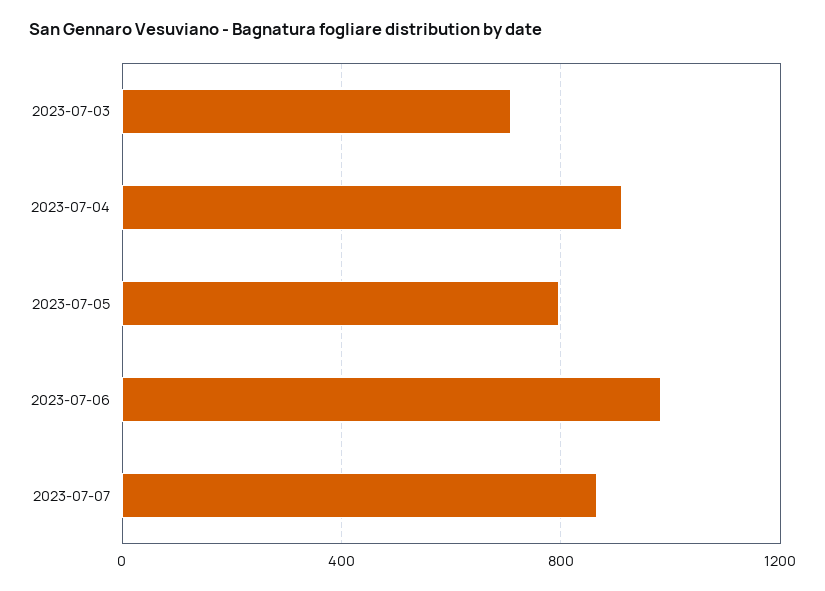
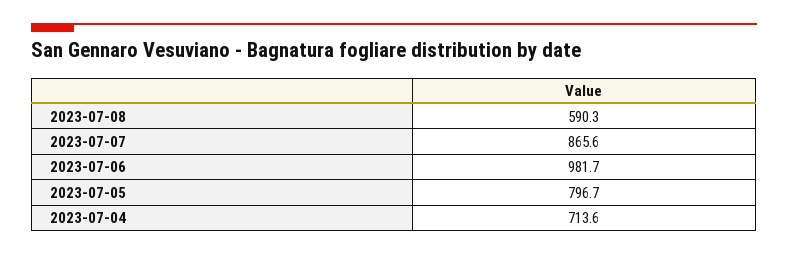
2023-07-03: 700 -> none
2023-07-04: 900 -> 713.6
2023-07-08: none -> 590.3

